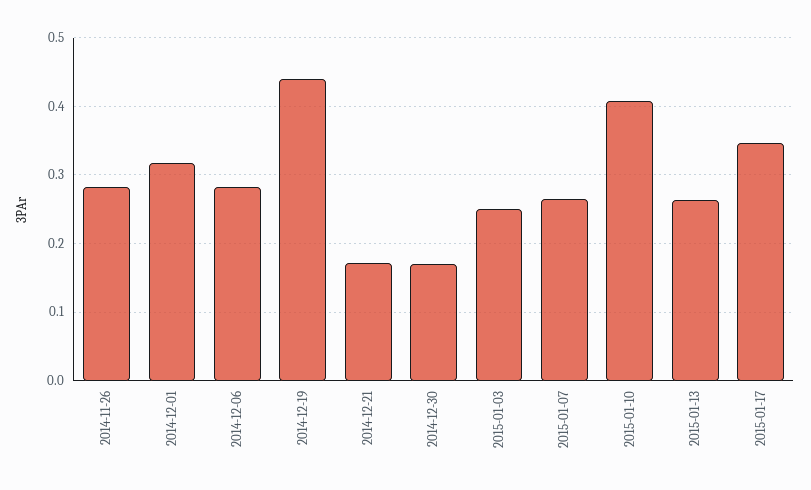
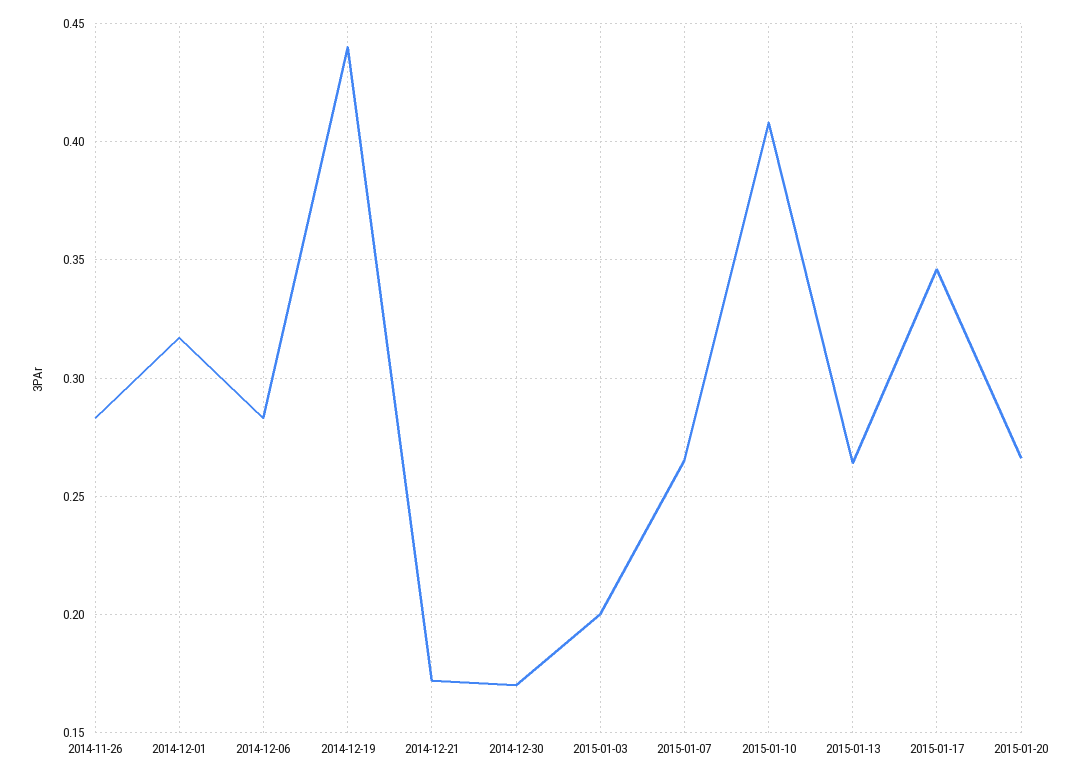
2015-01-03: 0.25 -> 0.2
2015-01-20: none -> 0.265

